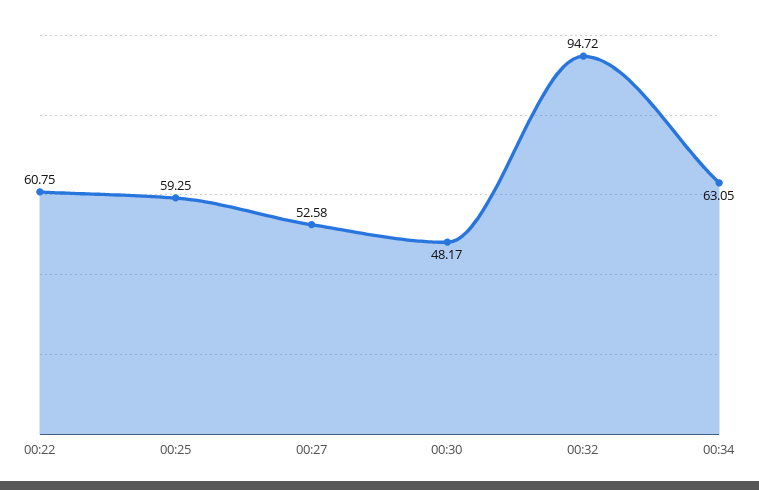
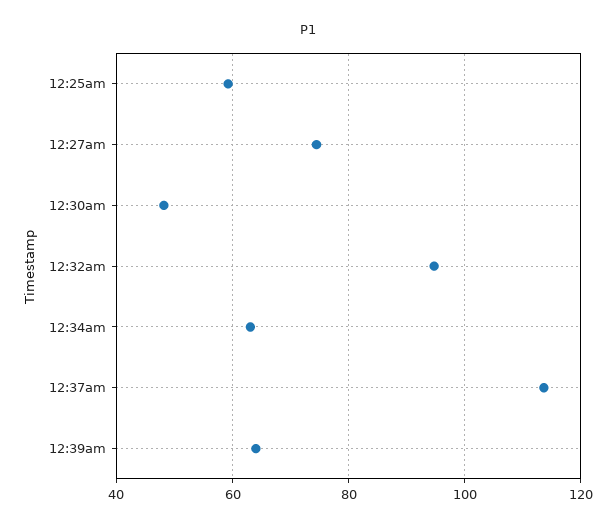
00:22: 60.75 -> none
00:27: 52.58 -> 74
12:37am: none -> 114
12:39am: none -> 64

